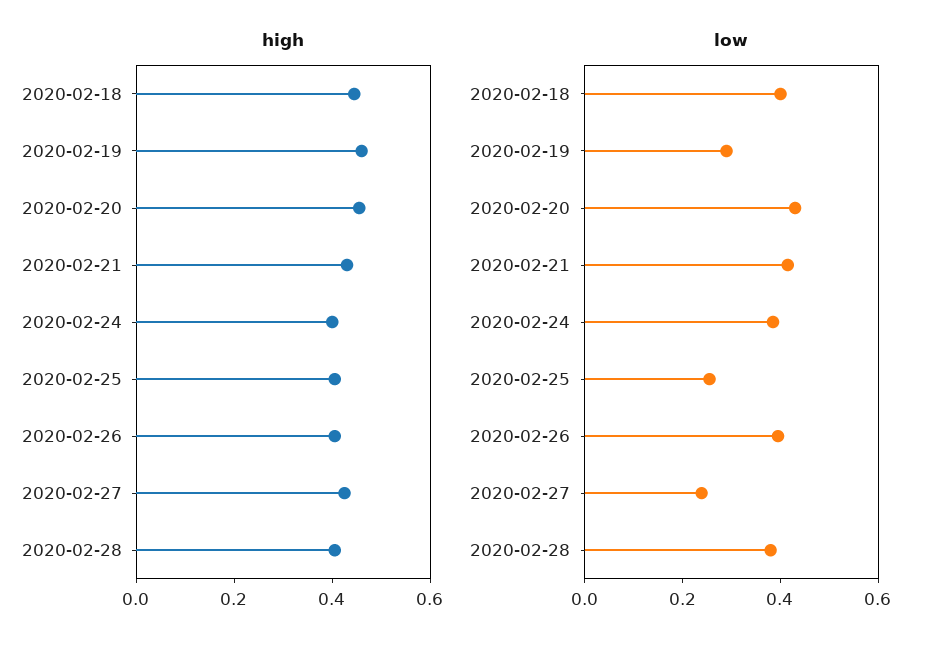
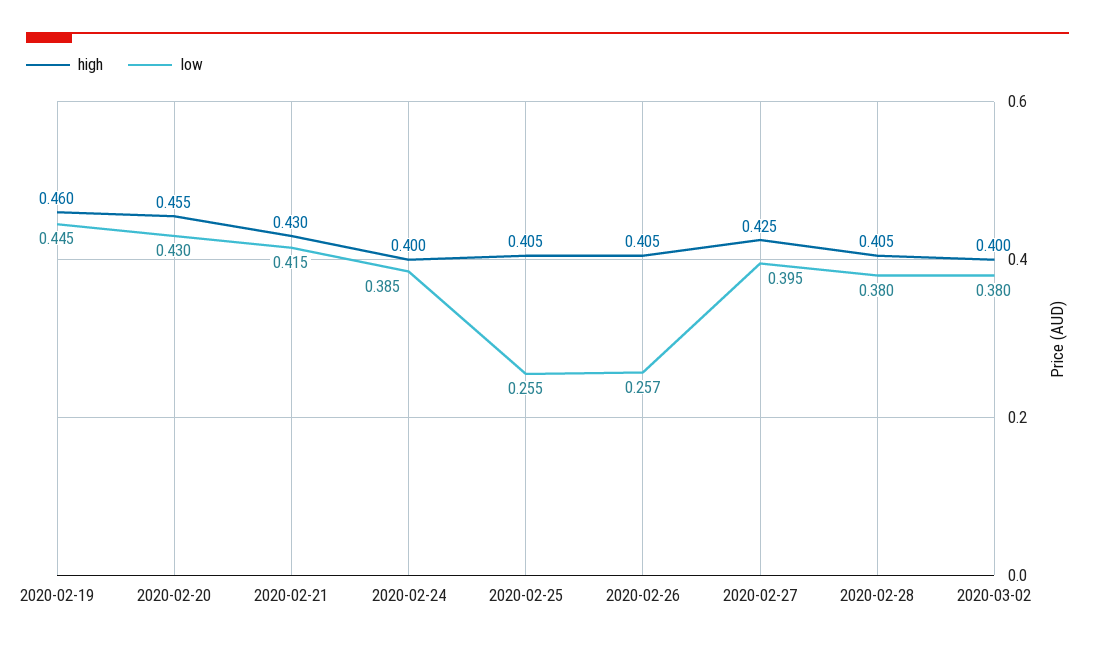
high, 2020-02-18: 0.45 -> none
low, 2020-02-18: 0.4 -> none
low, 2020-02-19: 0.3 -> 0.445
low, 2020-02-26: 0.4 -> 0.257
low, 2020-02-27: 0.25 -> 0.395
high, 2020-03-02: none -> 0.4
low, 2020-03-02: none -> 0.38

